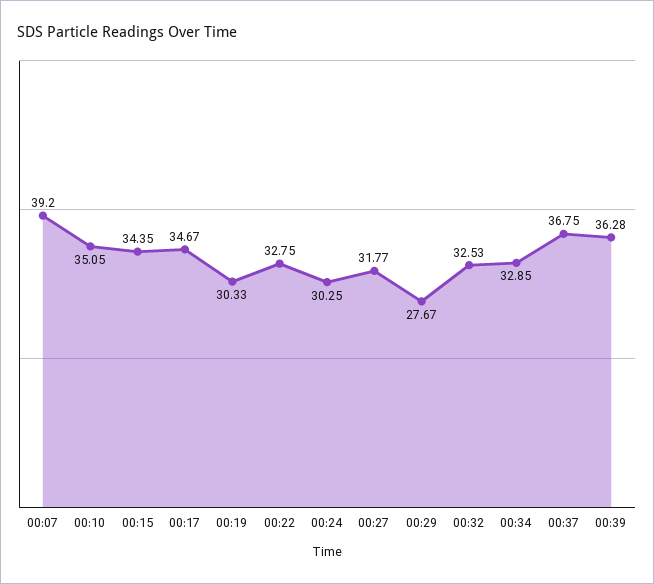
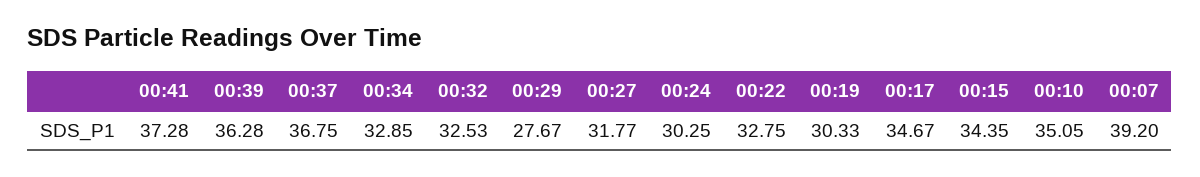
00:41: none -> 37.28

